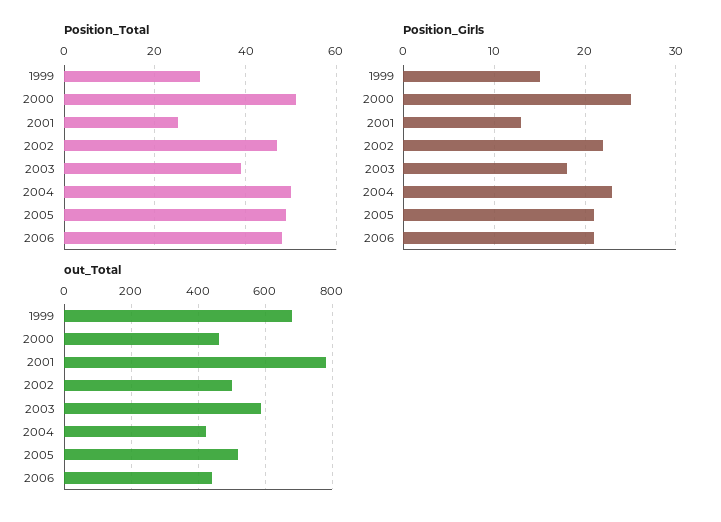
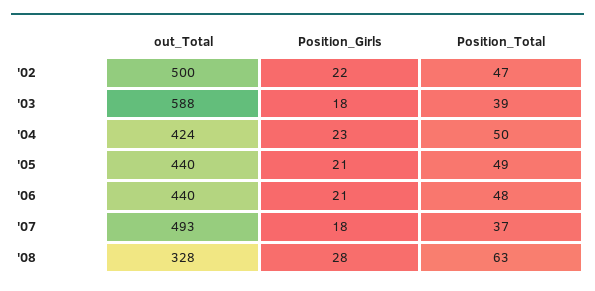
Position_Total, 1999: 30 -> none
Position_Total, 2000: 50 -> none
Position_Total, 2001: 25 -> none
Position_Girls, 1999: 15 -> none
Position_Girls, 2000: 25 -> none
Position_Girls, 2001: 13 -> none
out_Total, 1999: 680 -> none
out_Total, 2000: 460 -> none
out_Total, 2001: 780 -> none
out_Total, 2005: 520 -> 440
out_Total, '07: none -> 493
Position_Girls, '07: none -> 18
Position_Total, '07: none -> 37
out_Total, '08: none -> 328
Position_Girls, '08: none -> 28
Position_Total, '08: none -> 63

